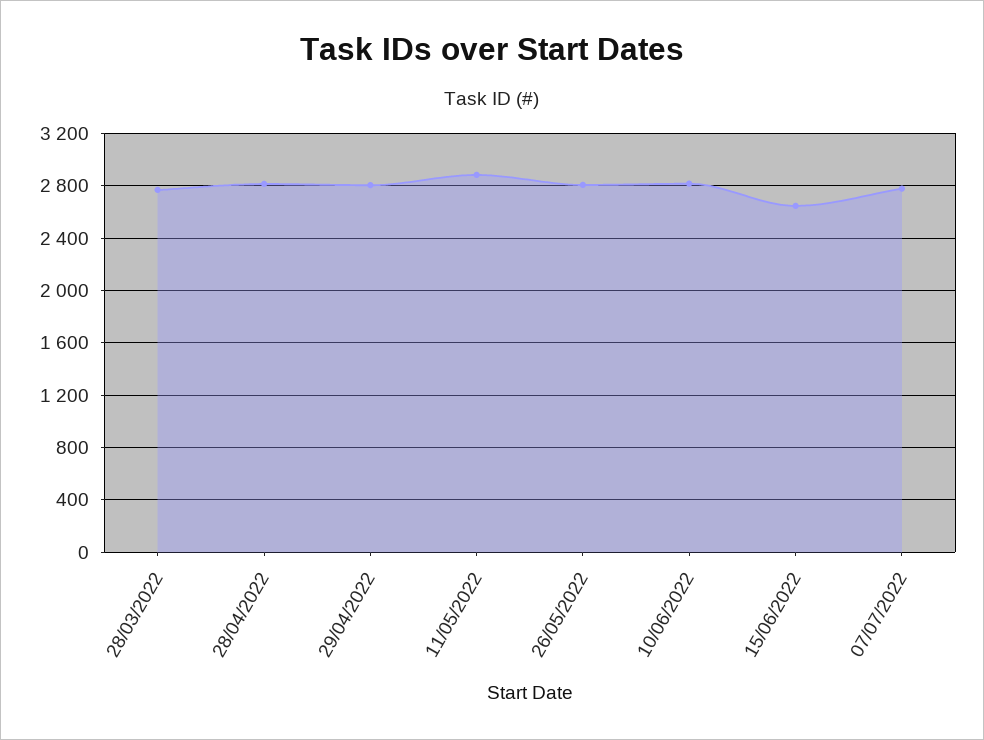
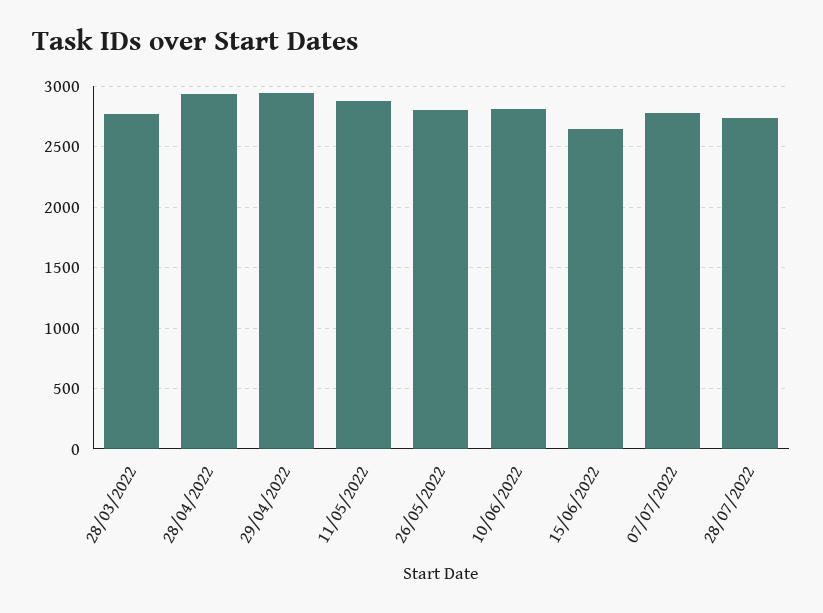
28/04/2022: 2800 -> 2950
29/04/2022: 2800 -> 2950
28/07/2022: none -> 2750

